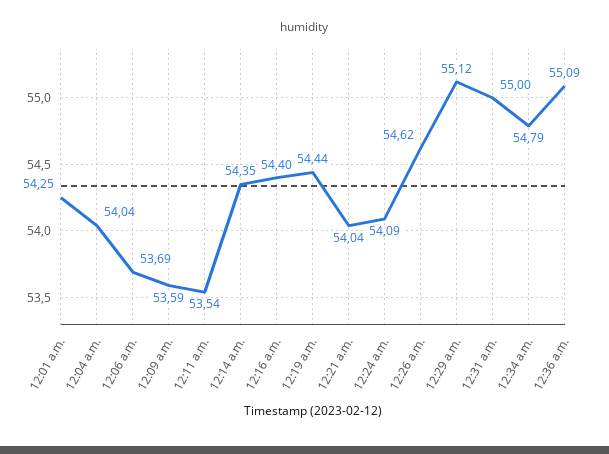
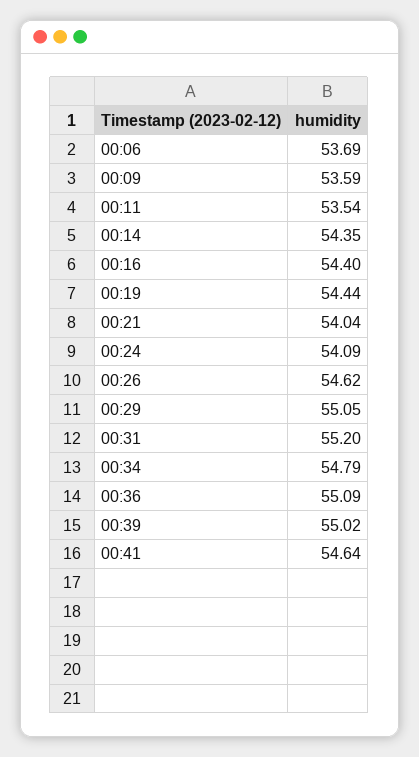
12:01 a.m.: 54.25 -> none
12:04 a.m.: 54.04 -> none
12:29 a.m.: 55.12 -> 55.05
12:31 a.m.: 55 -> 55.2
00:39: none -> 55.02
00:41: none -> 54.64

